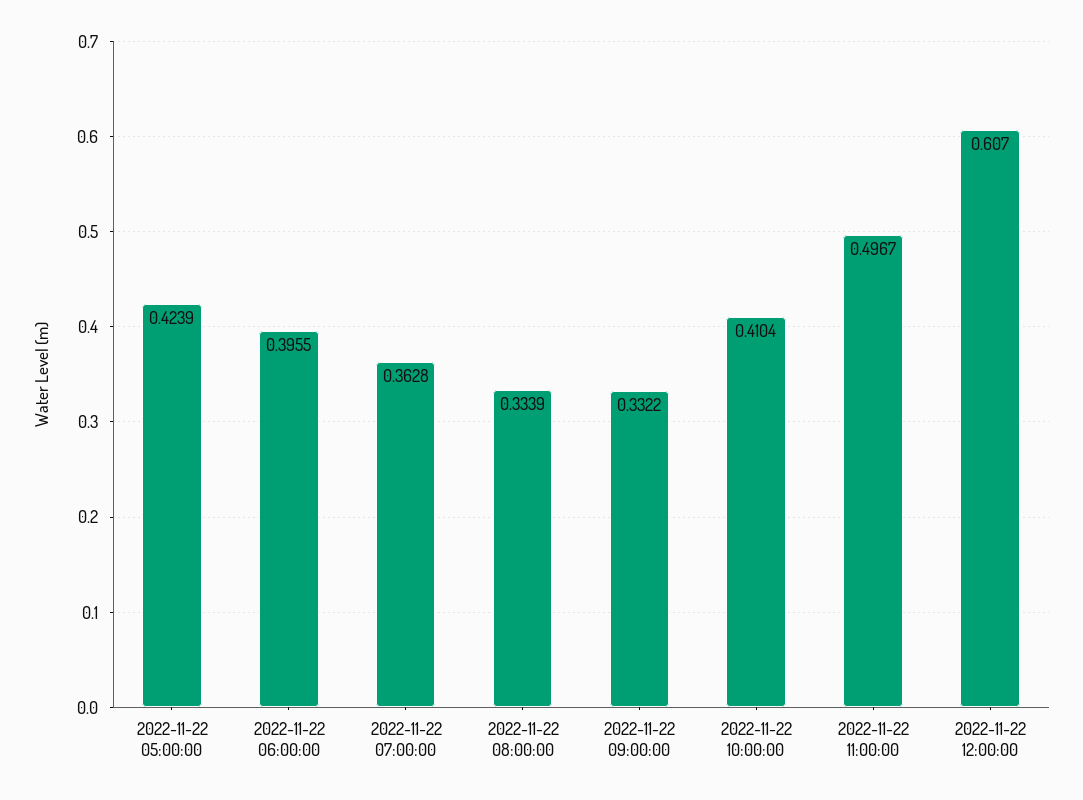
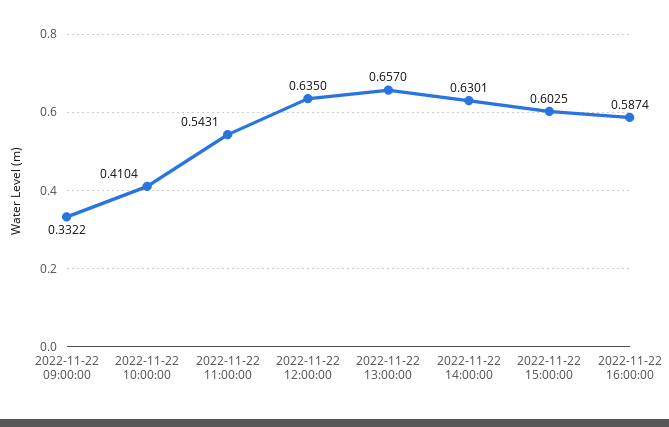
2022-11-22 05:00:00: 0.4239 -> none
2022-11-22 06:00:00: 0.3955 -> none
2022-11-22 07:00:00: 0.3628 -> none
2022-11-22 08:00:00: 0.3339 -> none
2022-11-22 11:00:00: 0.4967 -> 0.5431
2022-11-22 12:00:00: 0.607 -> 0.635
2022-11-22 13:00:00: none -> 0.657
2022-11-22 14:00:00: none -> 0.6301
2022-11-22 15:00:00: none -> 0.6025
2022-11-22 16:00:00: none -> 0.5874

